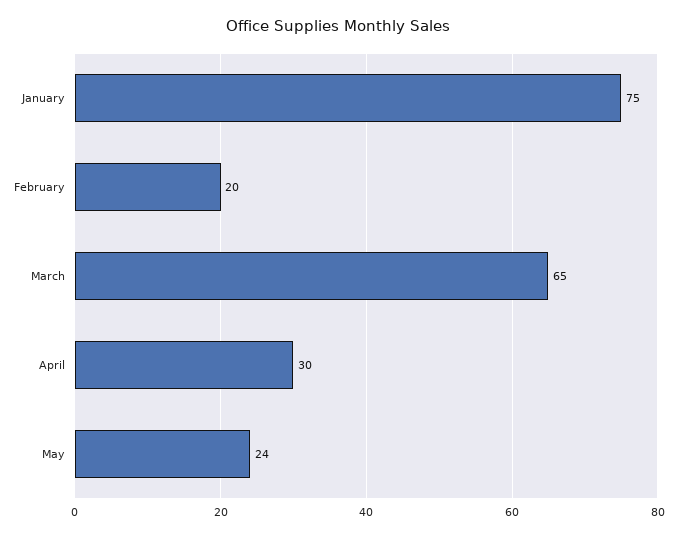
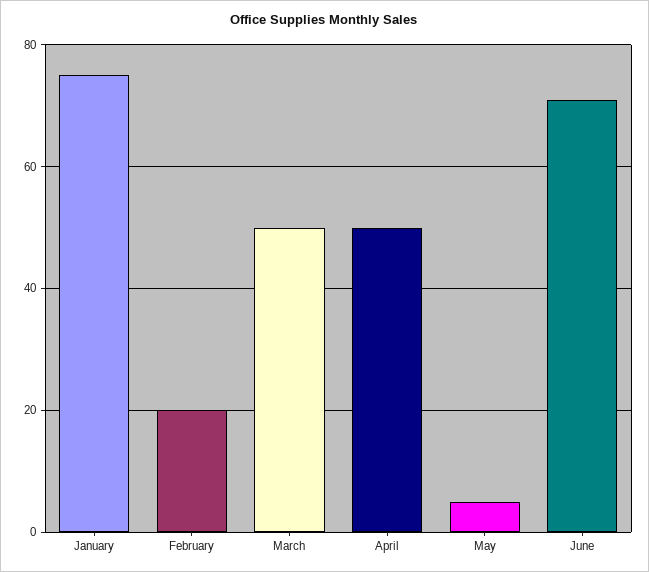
March: 65 -> 50
April: 30 -> 50
May: 24 -> 5
June: none -> 70

